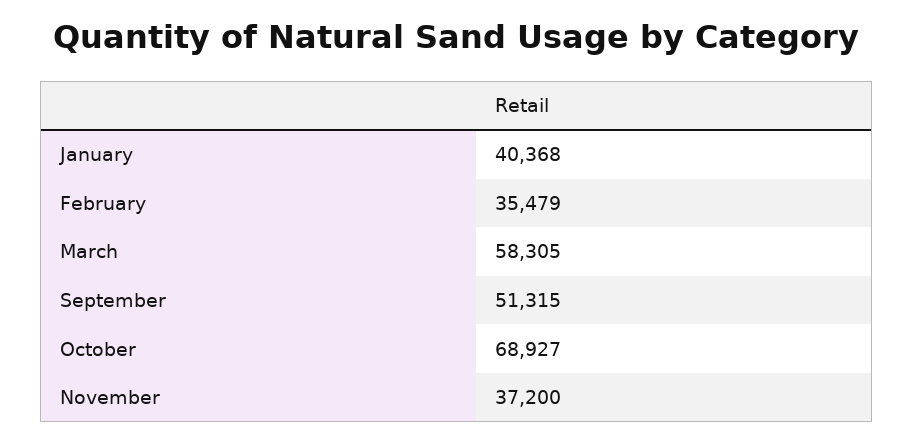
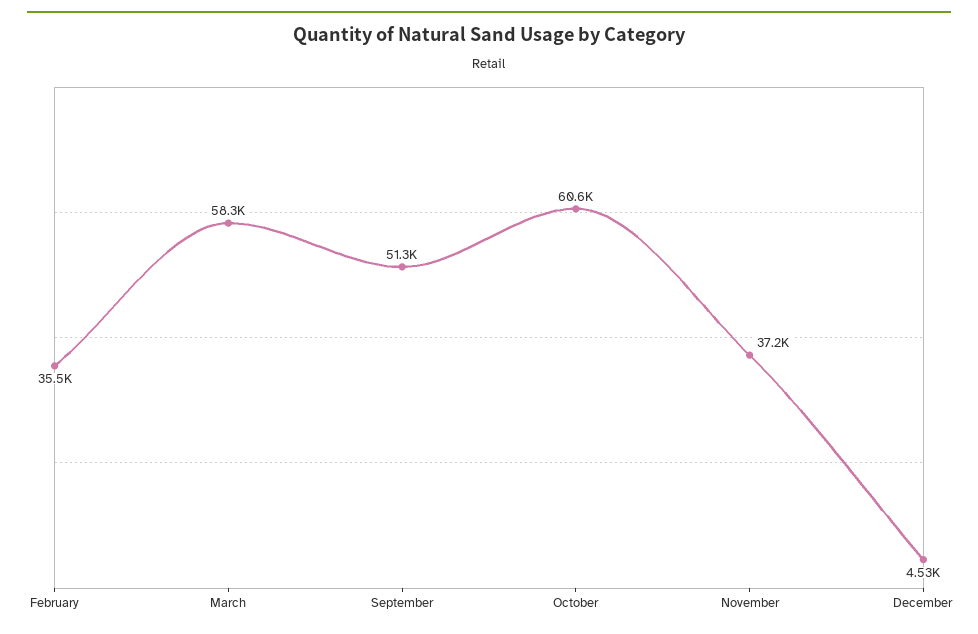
January: 40368 -> none
October: 68927 -> 60600
December: none -> 4530

